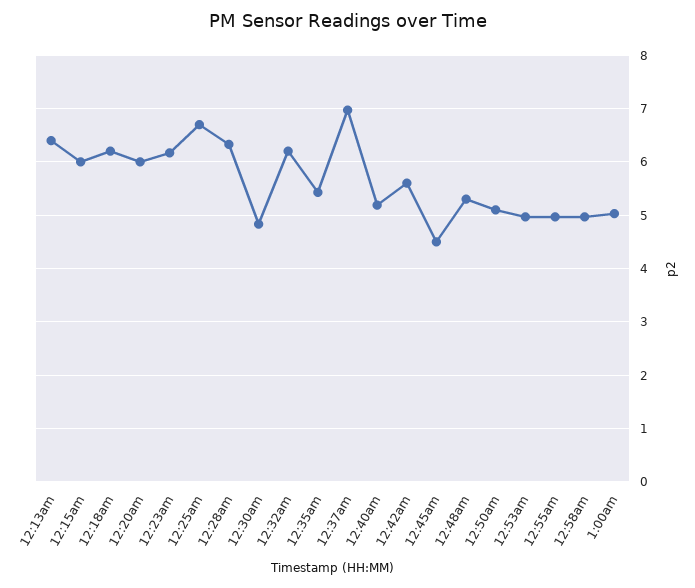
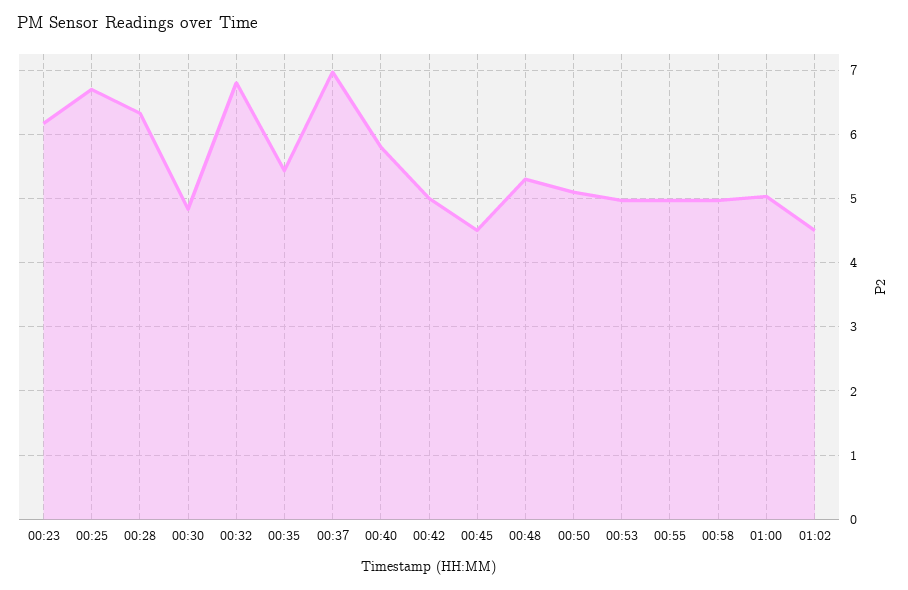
12:13am: 6.4 -> none
12:15am: 6 -> none
12:18am: 6.2 -> none
12:20am: 6 -> none
12:32am: 6.2 -> 6.8
12:40am: 5.2 -> 5.8
12:42am: 5.6 -> 5
01:02: none -> 4.5

